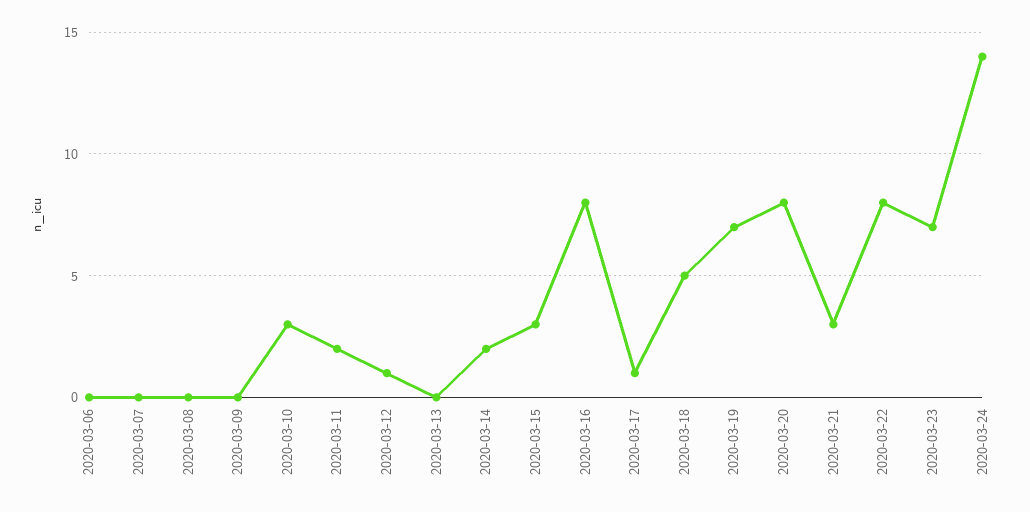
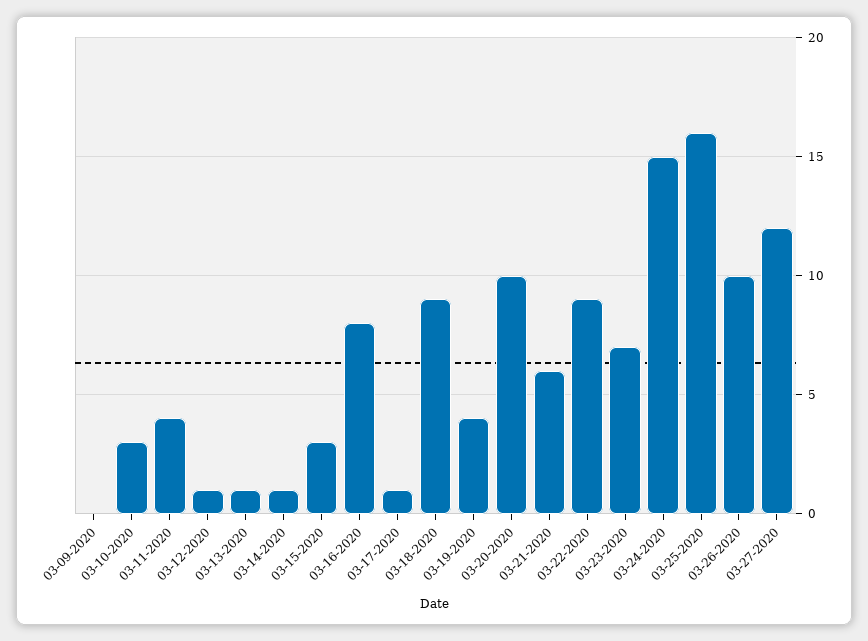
2020-03-06: 0 -> none
2020-03-07: 0 -> none
2020-03-08: 0 -> none
2020-03-11: 2 -> 4
2020-03-13: 0 -> 1
2020-03-14: 2 -> 1
2020-03-18: 5 -> 9
2020-03-19: 7 -> 4
2020-03-20: 8 -> 10
2020-03-21: 3 -> 6
2020-03-22: 8 -> 9
2020-03-24: 14 -> 15
03-25-2020: none -> 16
03-26-2020: none -> 10
03-27-2020: none -> 12

